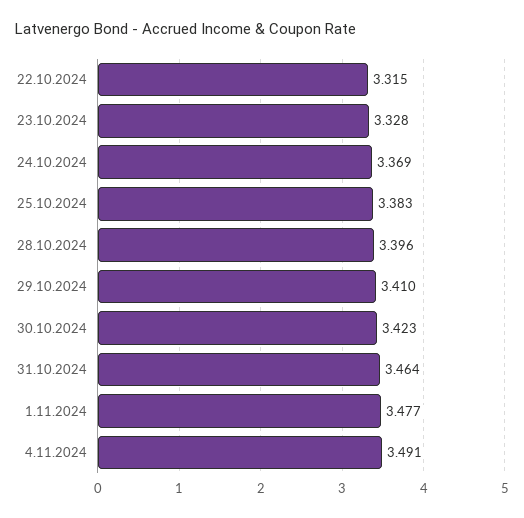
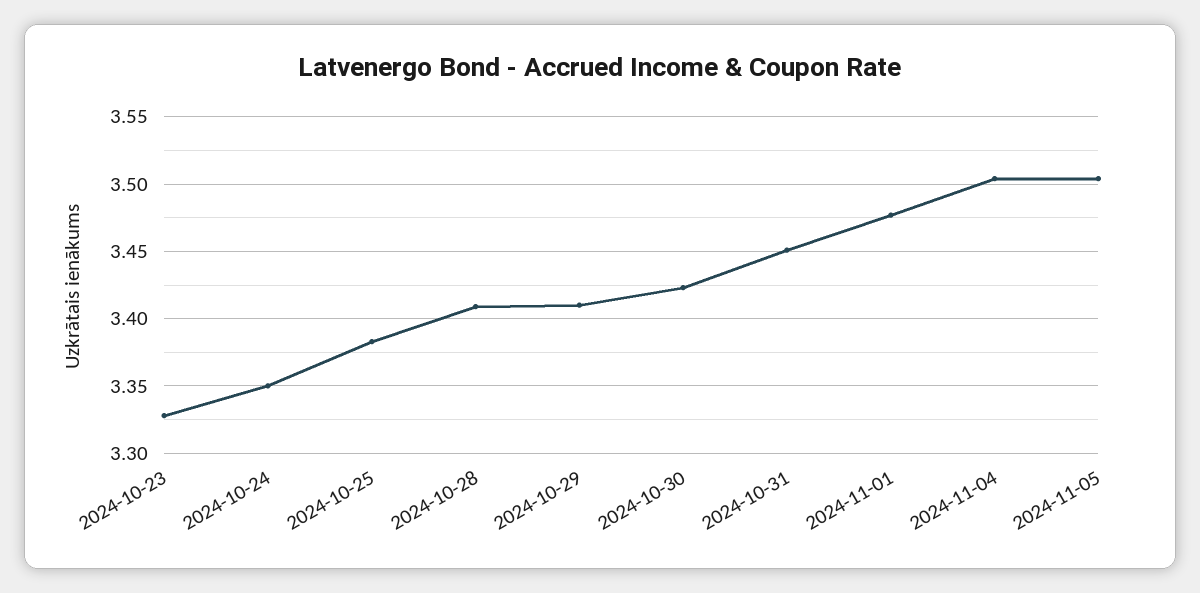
22.10.2024: 3.315 -> none
24.10.2024: 3.369 -> 3.35
28.10.2024: 3.396 -> 3.41
31.10.2024: 3.464 -> 3.45
4.11.2024: 3.491 -> 3.505
2024-11-05: none -> 3.505

